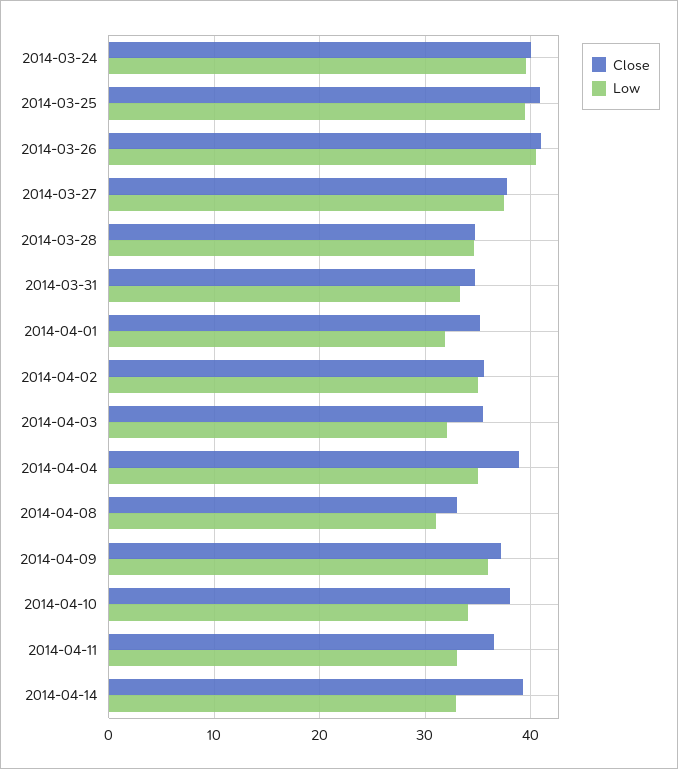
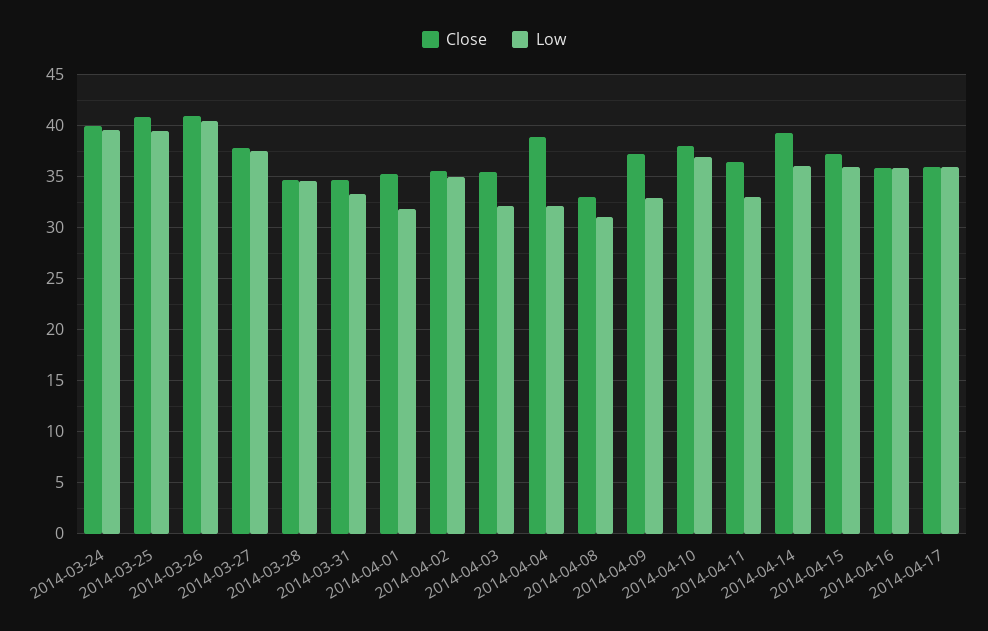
Low, 2014-04-04: 35 -> 32
Low, 2014-04-09: 36 -> 33
Low, 2014-04-10: 34 -> 37
Low, 2014-04-14: 33 -> 36
Close, 2014-04-15: none -> 37
Low, 2014-04-15: none -> 36
Close, 2014-04-16: none -> 36
Low, 2014-04-16: none -> 36
Close, 2014-04-17: none -> 36
Low, 2014-04-17: none -> 36

